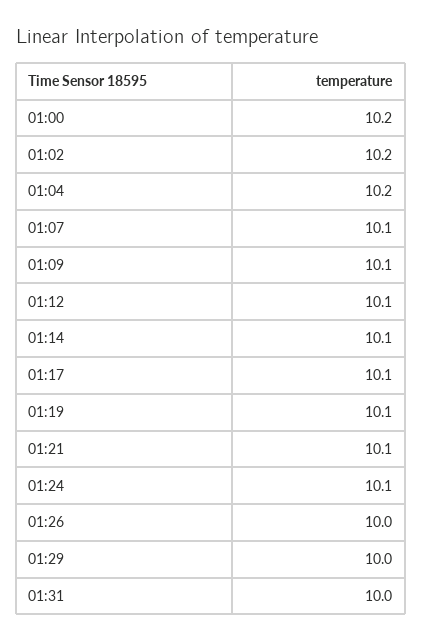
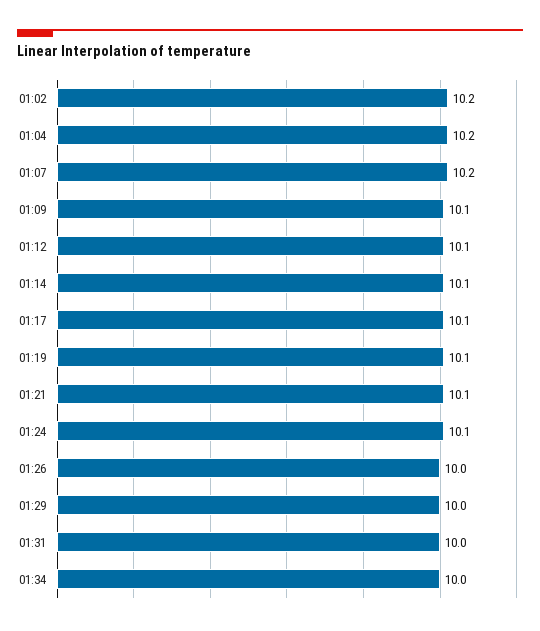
01:00: 10.2 -> none
01:07: 10.1 -> 10.2
01:34: none -> 10

